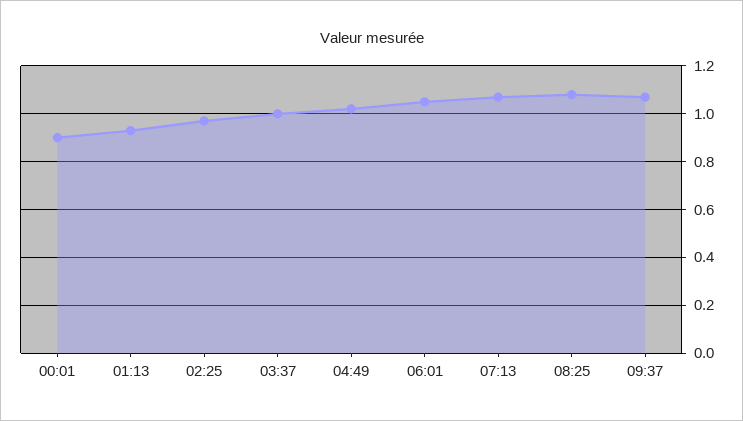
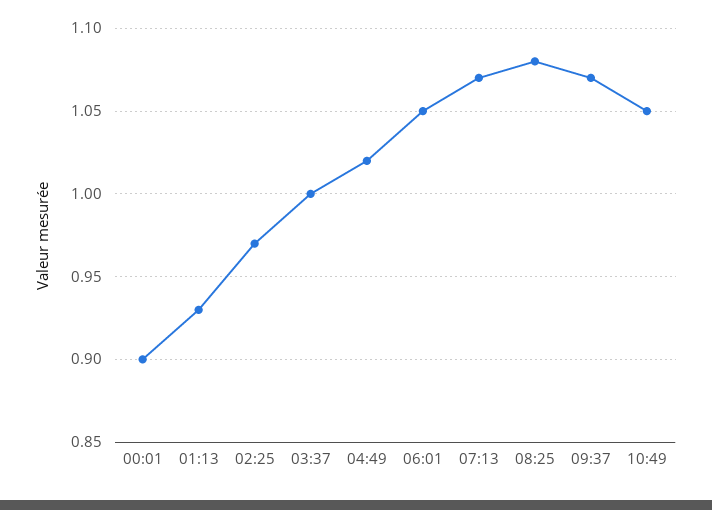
10:49: none -> 1.05

